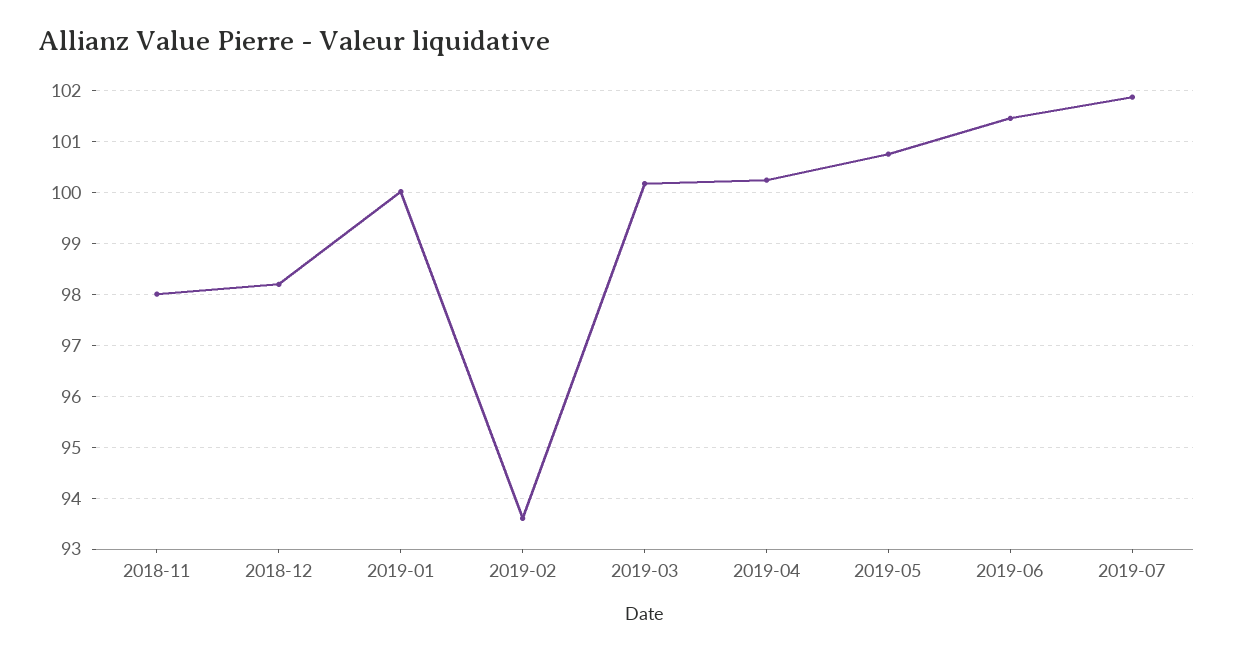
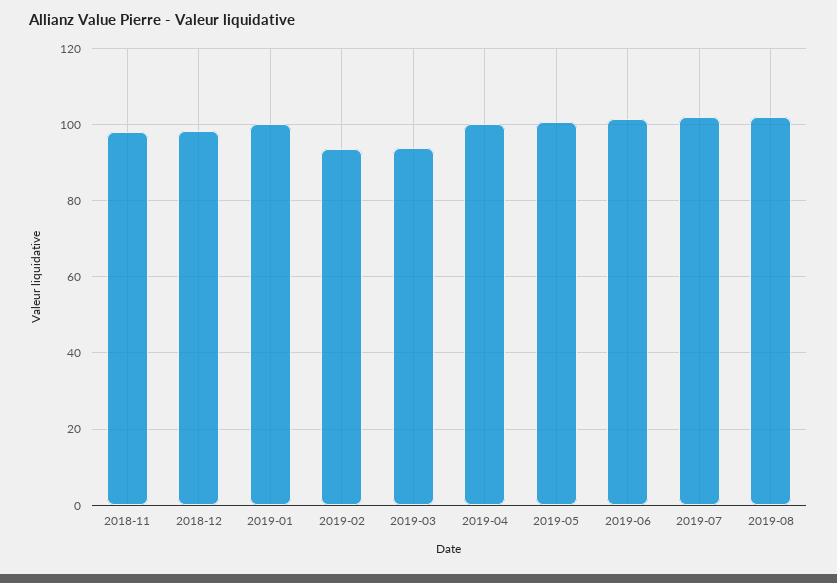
2019-03: 100.2 -> 94
2019-08: none -> 102

